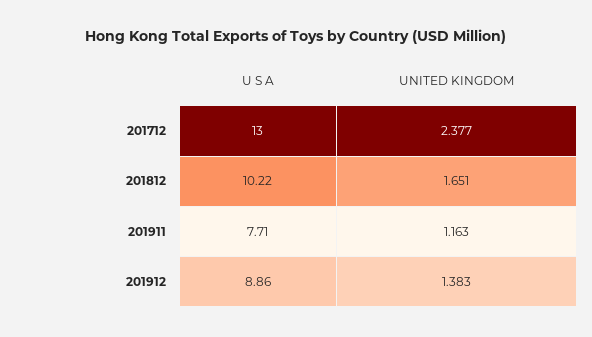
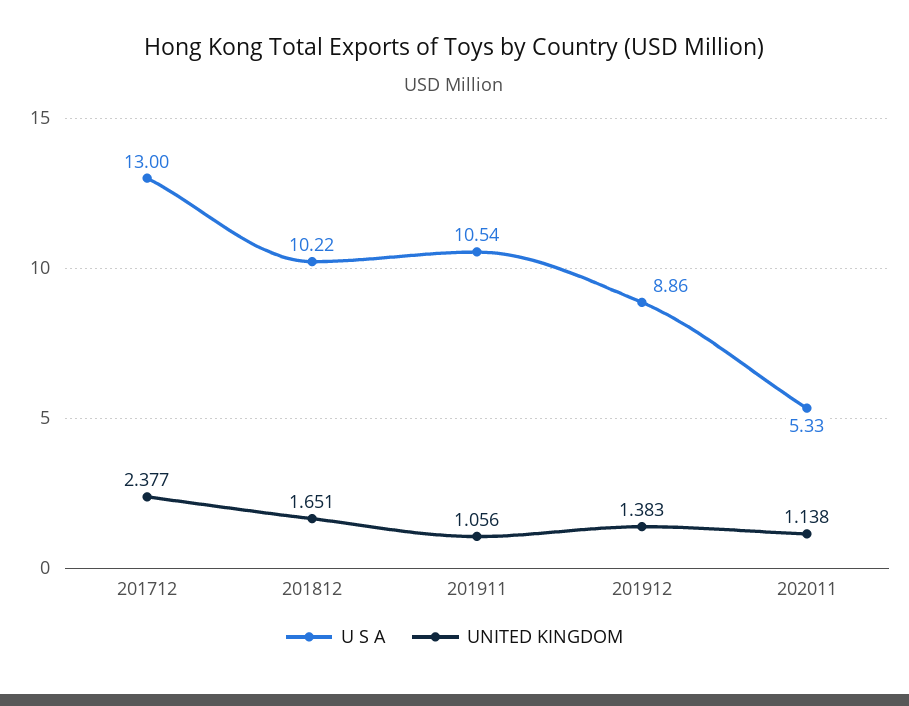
U S A, 201911: 7.71 -> 10.54
UNITED KINGDOM, 201911: 1.163 -> 1.056
U S A, 202011: none -> 5.33
UNITED KINGDOM, 202011: none -> 1.138

